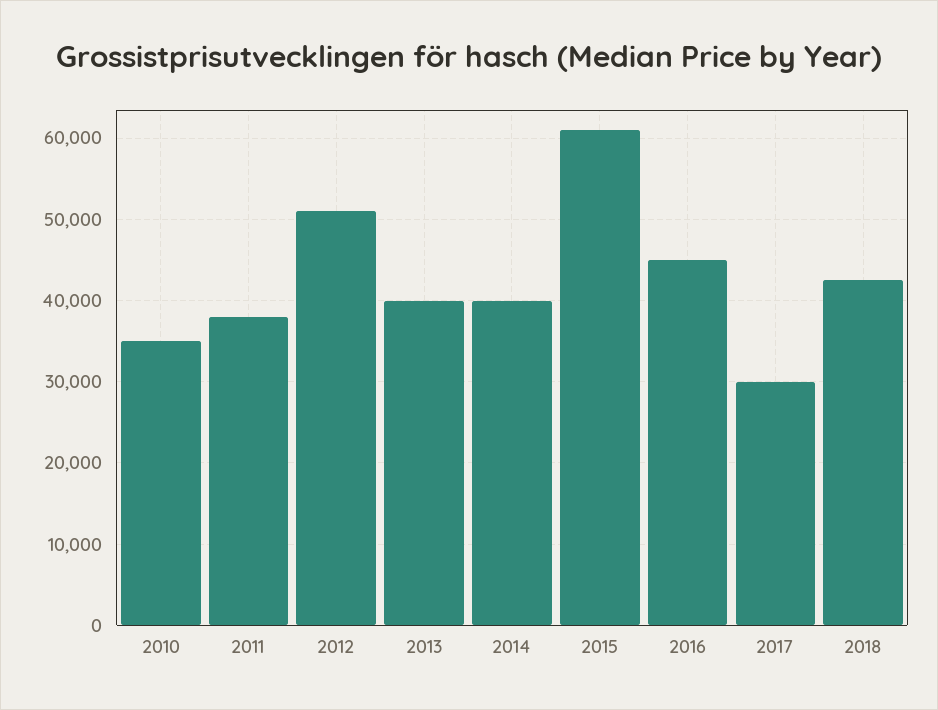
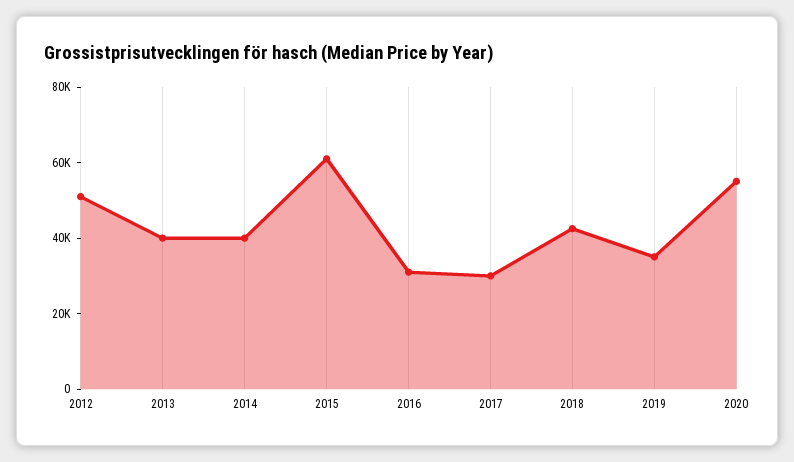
2010: 35000 -> none
2011: 38000 -> none
2016: 45000 -> 30000
2019: none -> 35000
2020: none -> 55000

